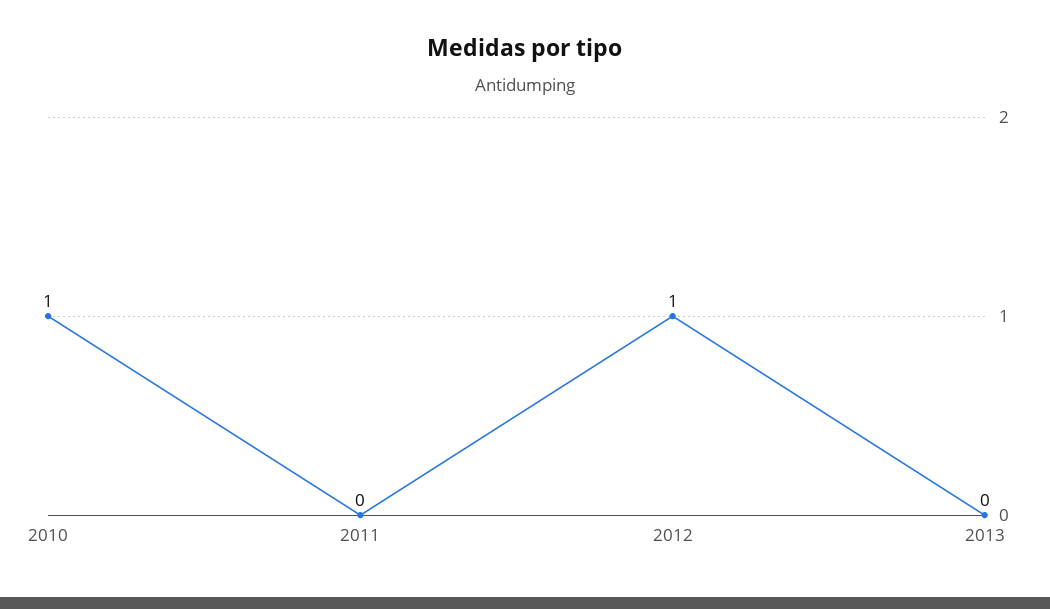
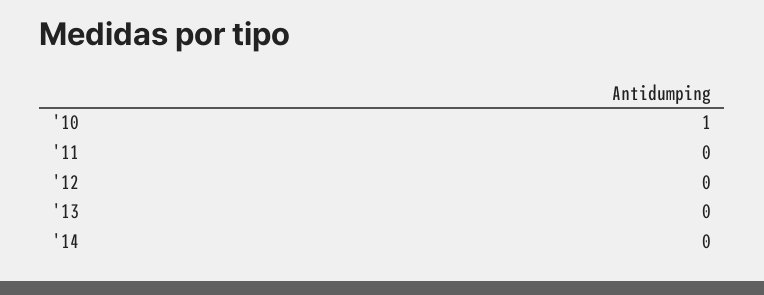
2012: 1 -> 0
'14: none -> 0

